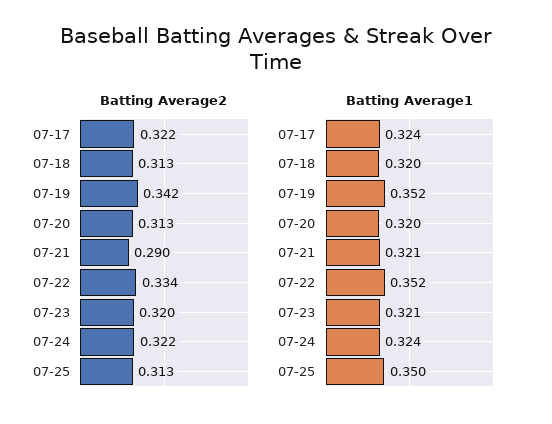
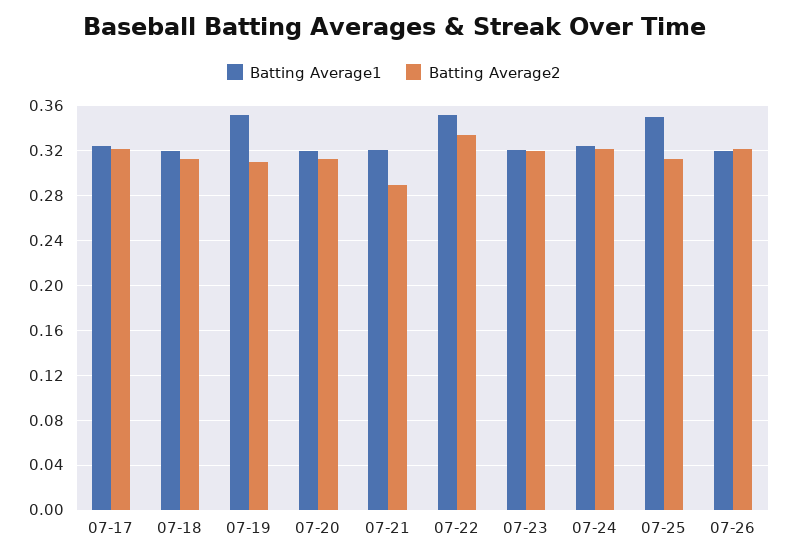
Batting Average2, 07-19: 0.342 -> 0.31
Batting Average1, 07-26: none -> 0.32
Batting Average2, 07-26: none -> 0.32

